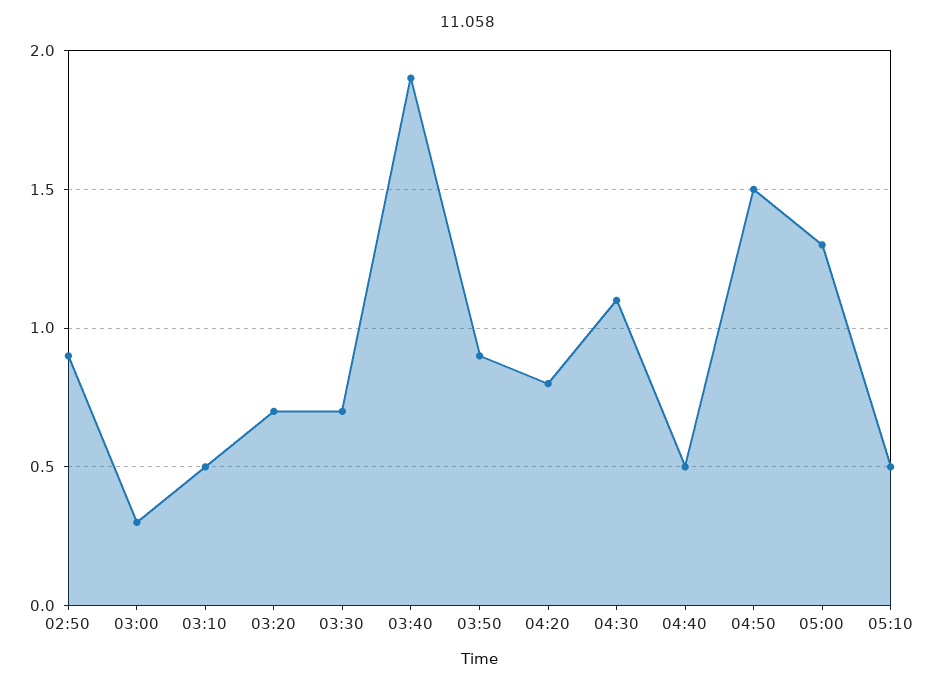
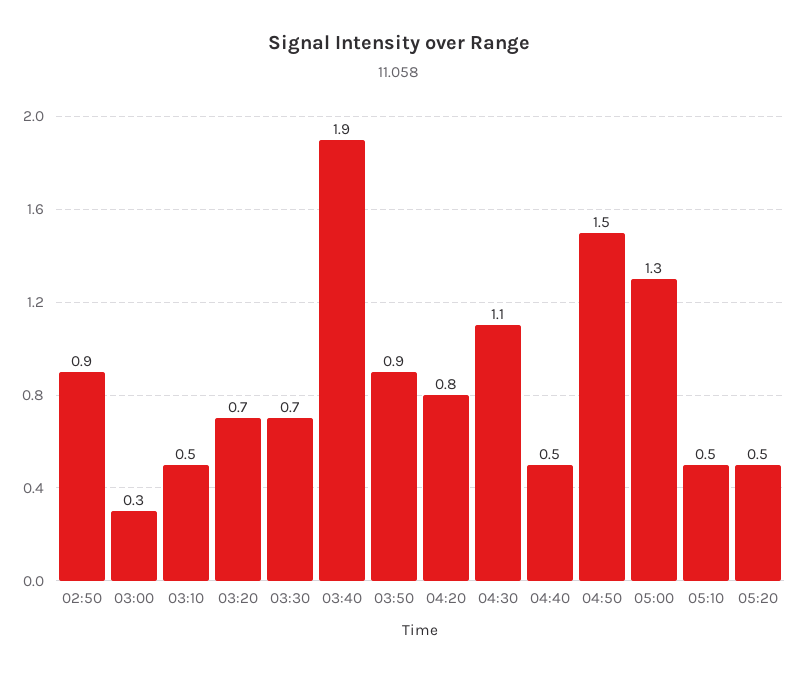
05:20: none -> 0.5

